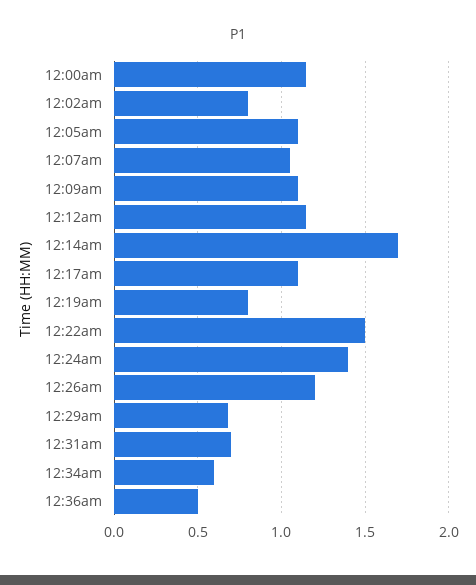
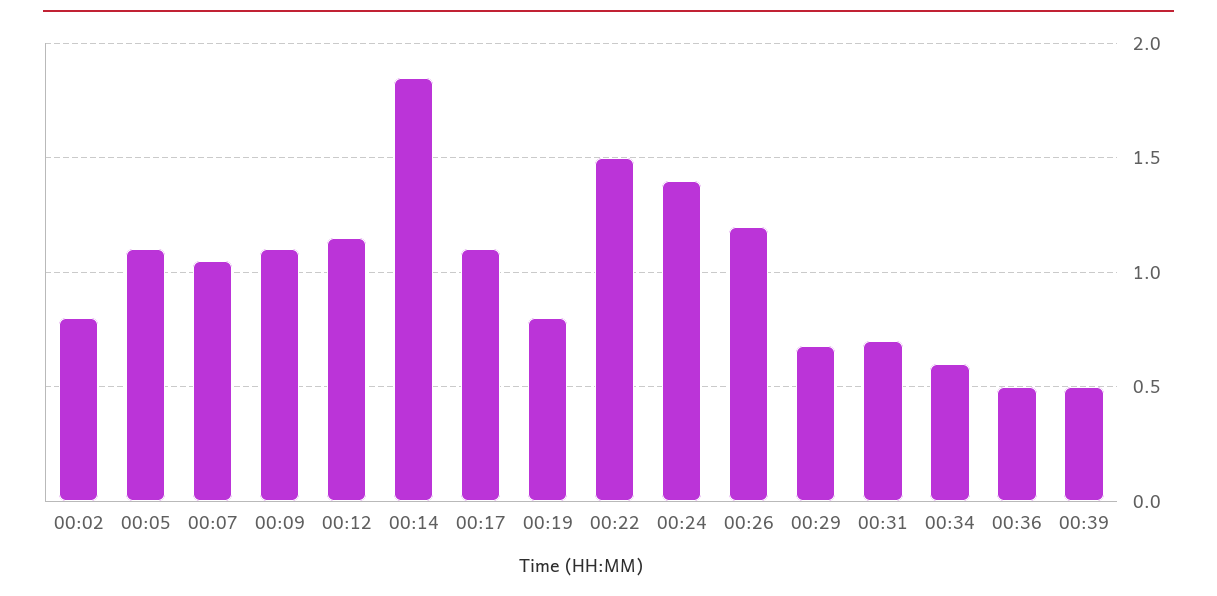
12:00am: 1.15 -> none
12:14am: 1.7 -> 1.85
00:39: none -> 0.5

